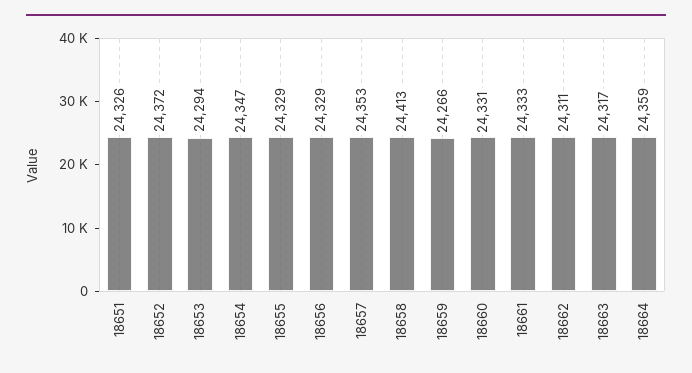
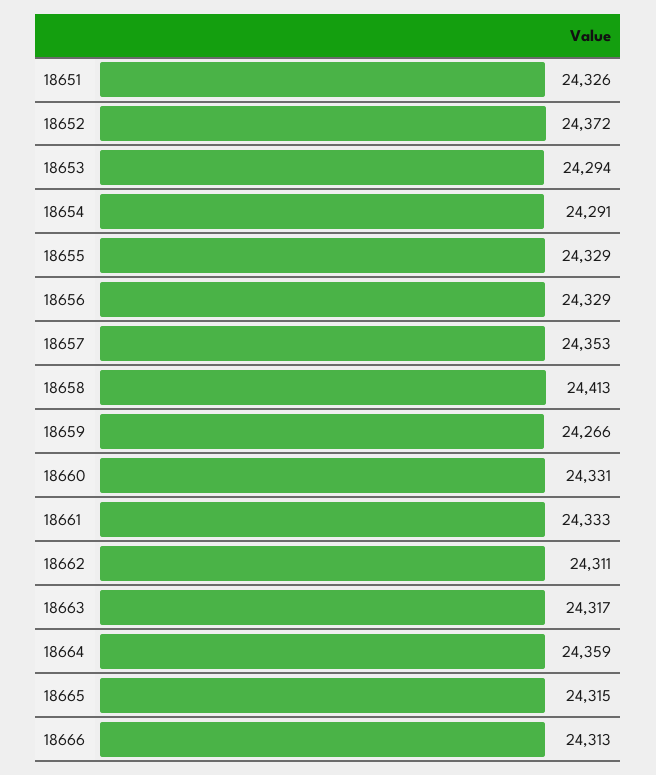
18654: 24347 -> 24291
18665: none -> 24315
18666: none -> 24313

